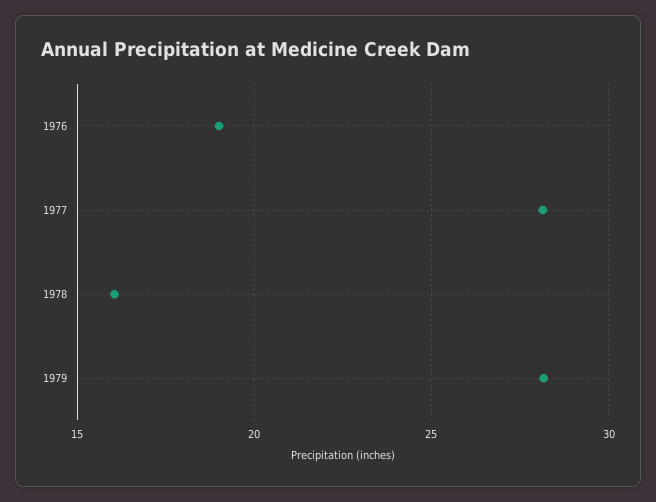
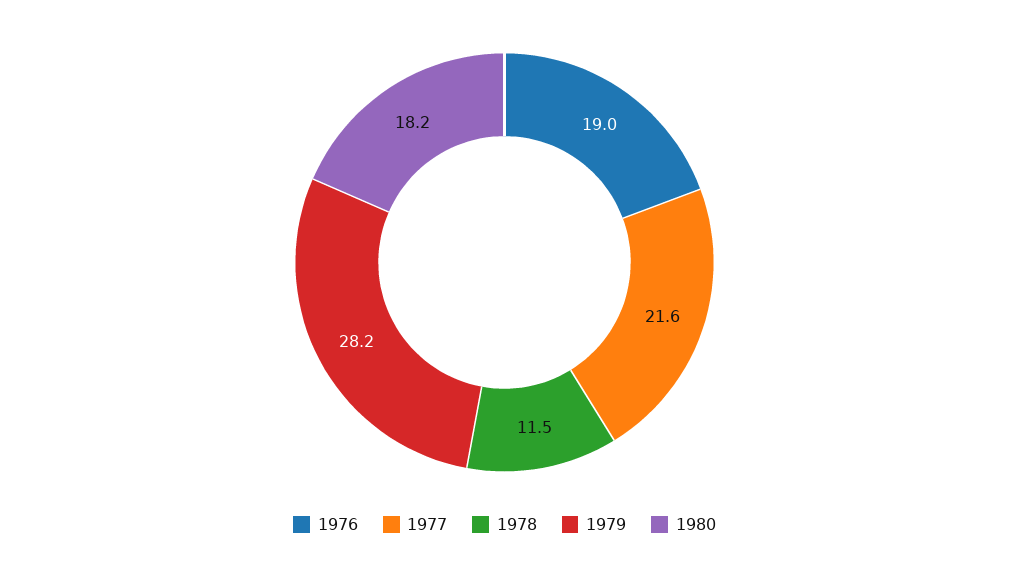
1977: 28 -> 21.6
1978: 16 -> 11.5
1980: none -> 18.2

